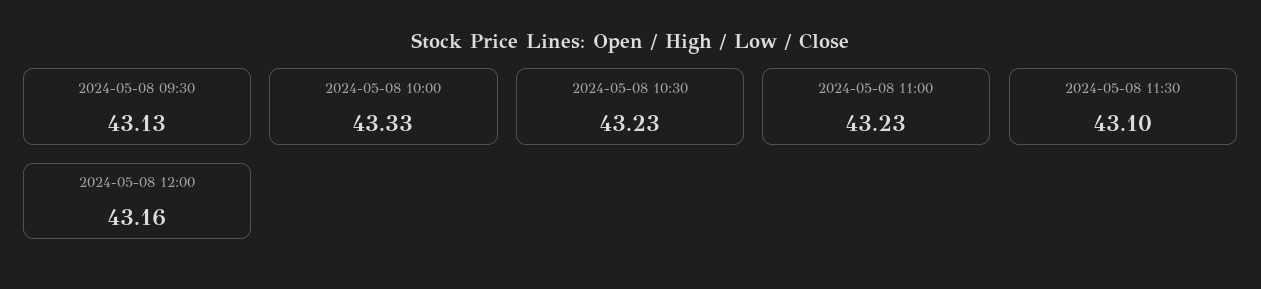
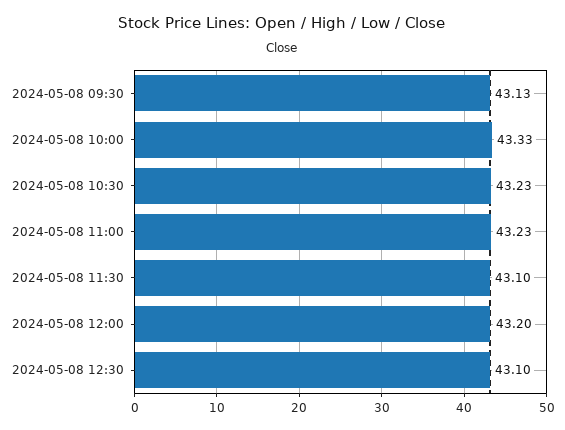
2024-05-08 12:00: 43.16 -> 43.2
2024-05-08 12:30: none -> 43.1

